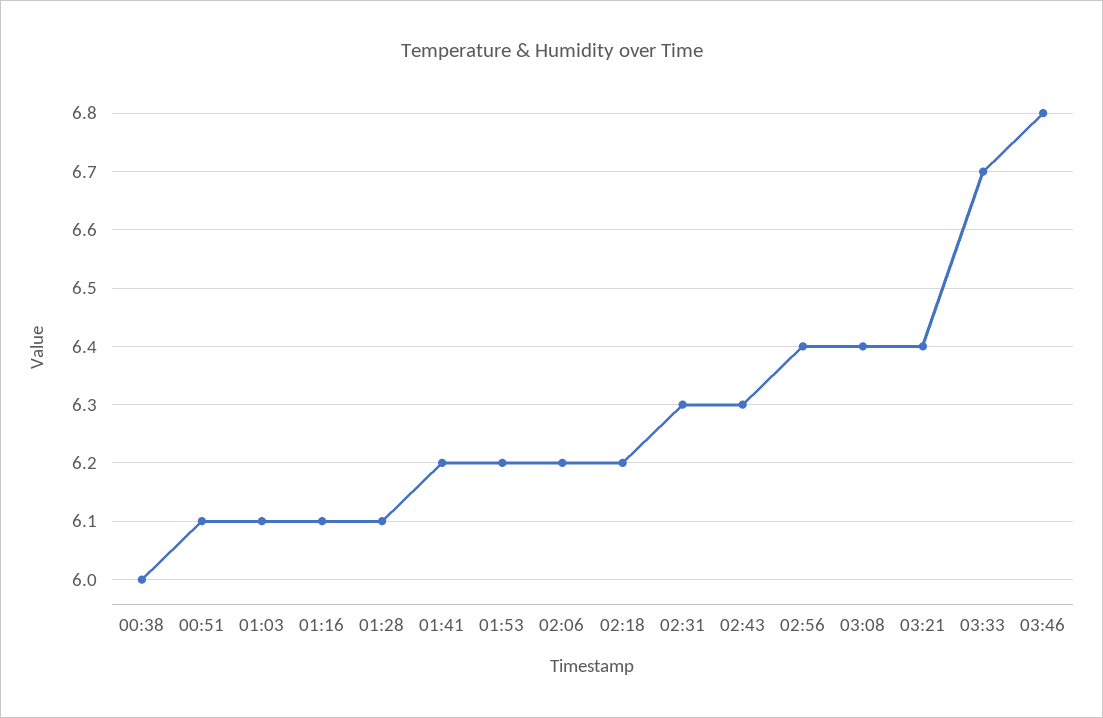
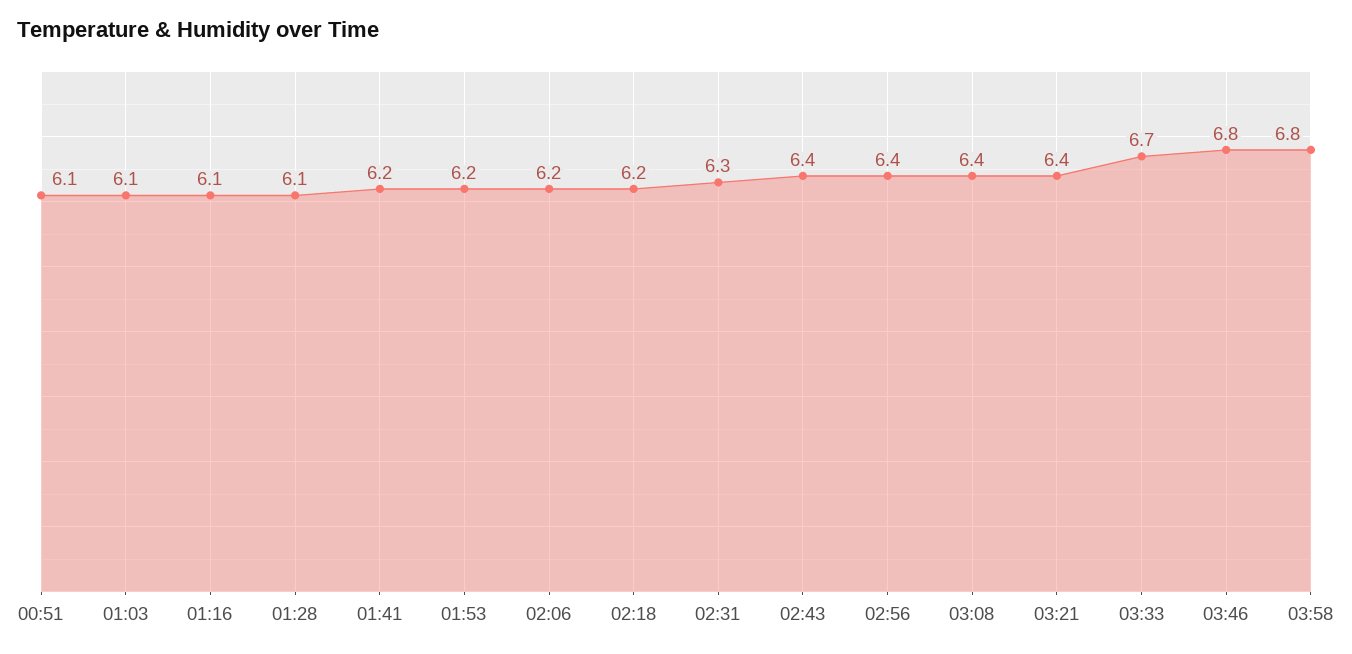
00:38: 6 -> none
02:43: 6.3 -> 6.4
03:58: none -> 6.8

